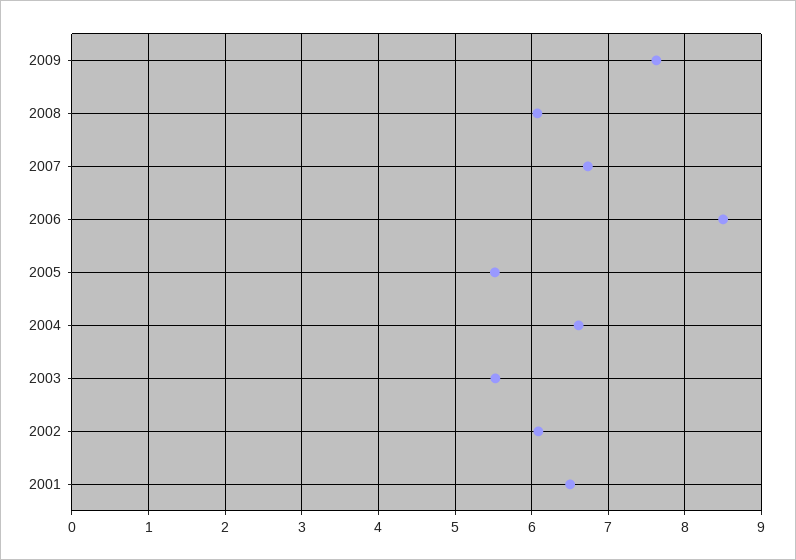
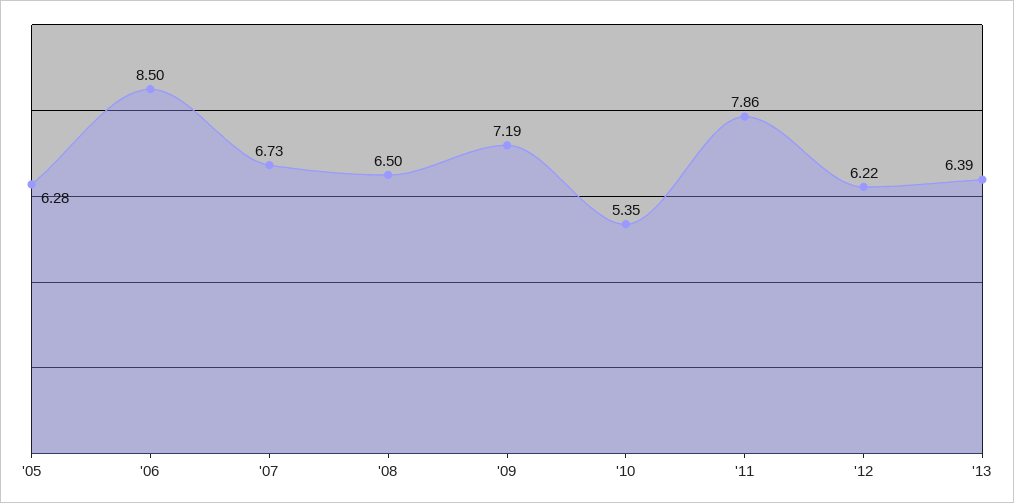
2009: 7.6 -> 7.19
2008: 6.1 -> 6.5
2005: 5.5 -> 6.28
2004: 6.6 -> none
2003: 5.5 -> none
2002: 6.1 -> none
2001: 6.5 -> none
'10: none -> 5.35
'11: none -> 7.86
'12: none -> 6.22
'13: none -> 6.39

